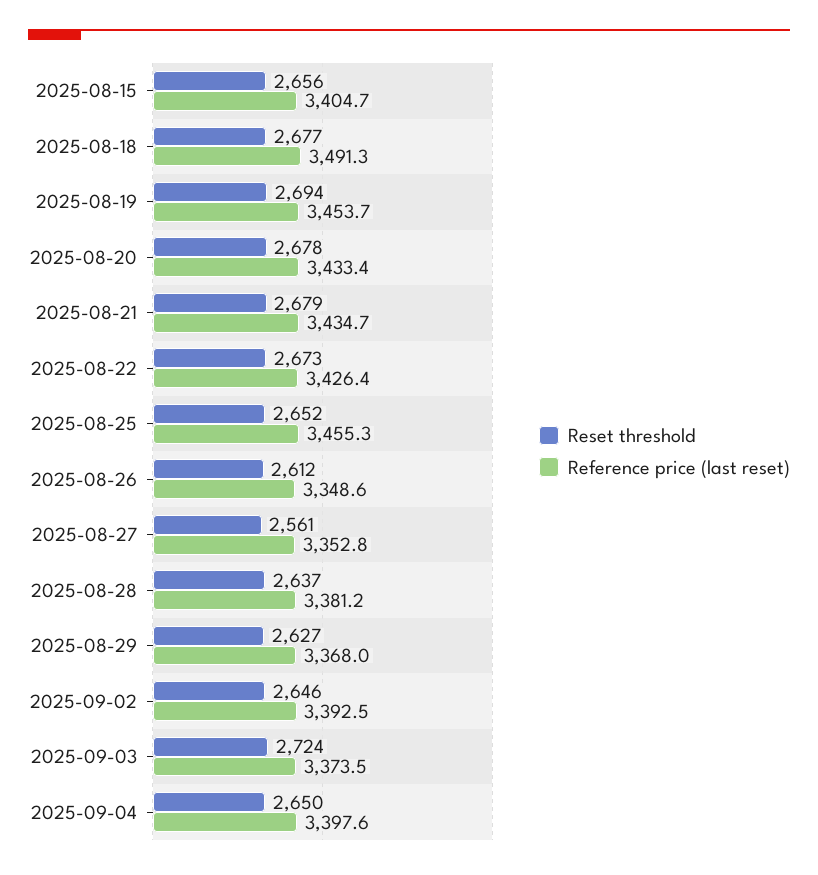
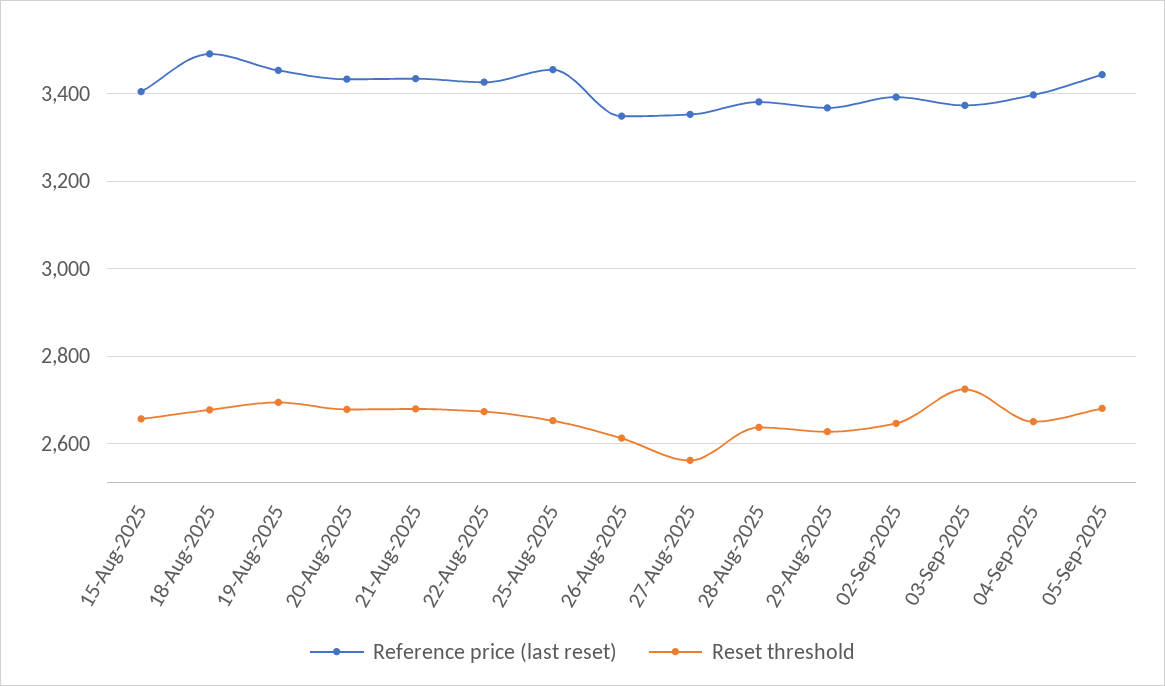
Reference price (last reset), 05-Sep-2025: none -> 3440
Reset threshold, 05-Sep-2025: none -> 2680

